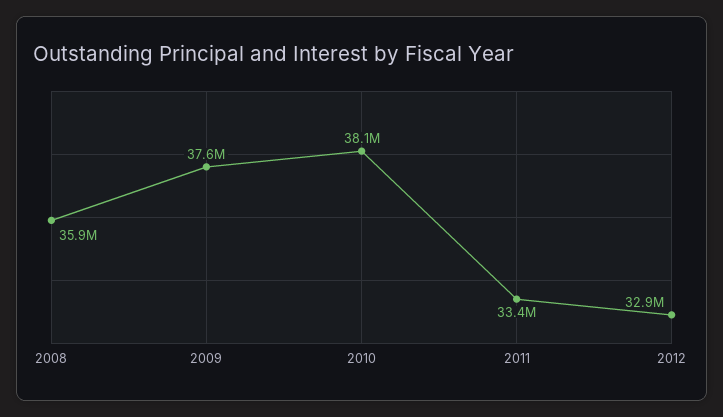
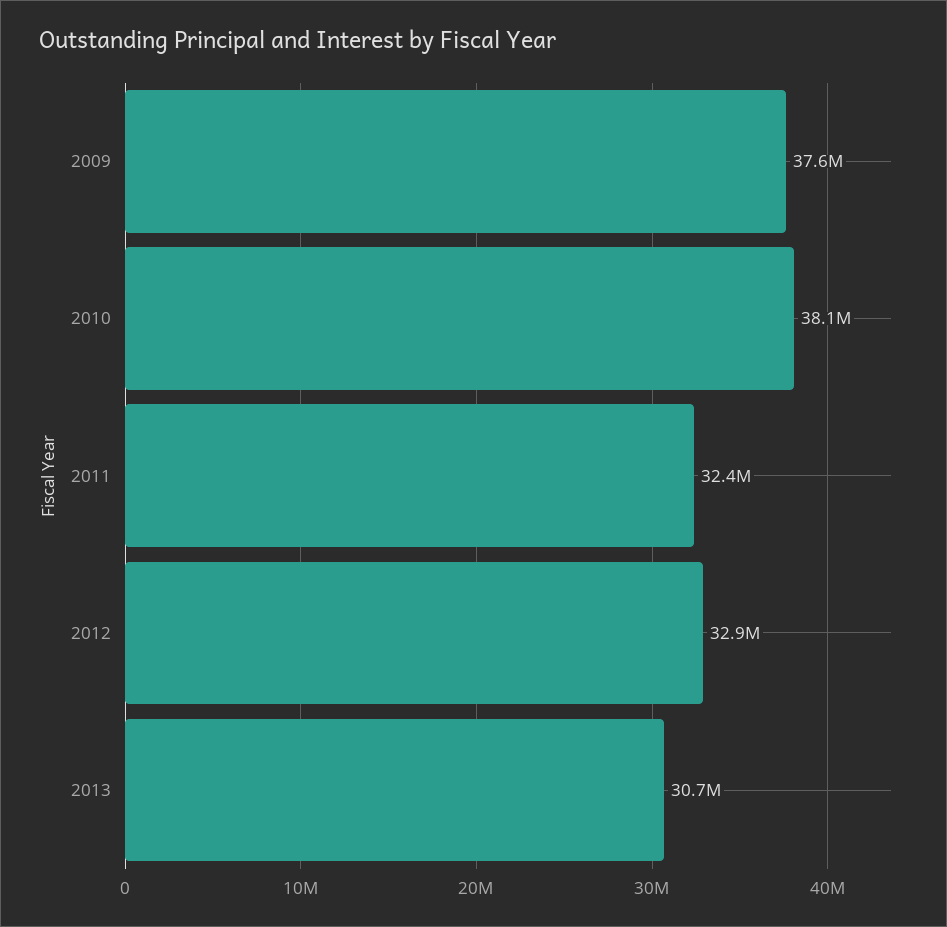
2008: 35900000 -> none
2011: 33400000 -> 32400000
2013: none -> 30700000

